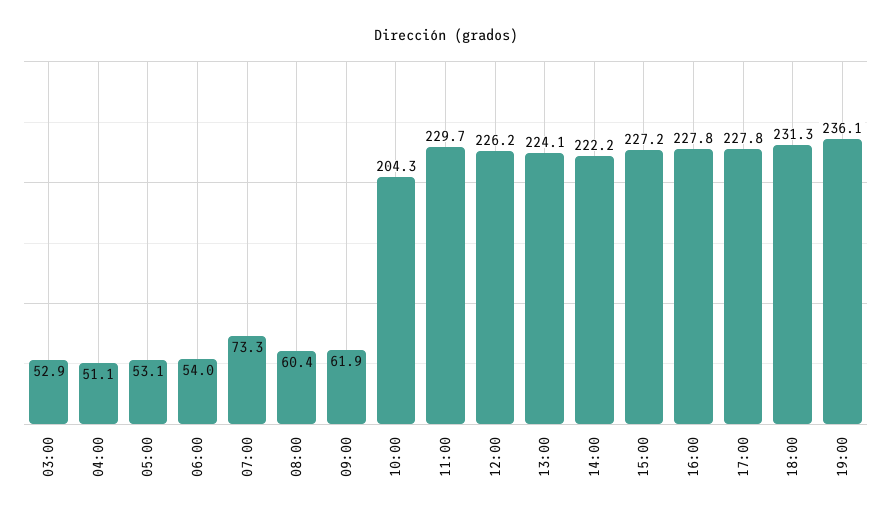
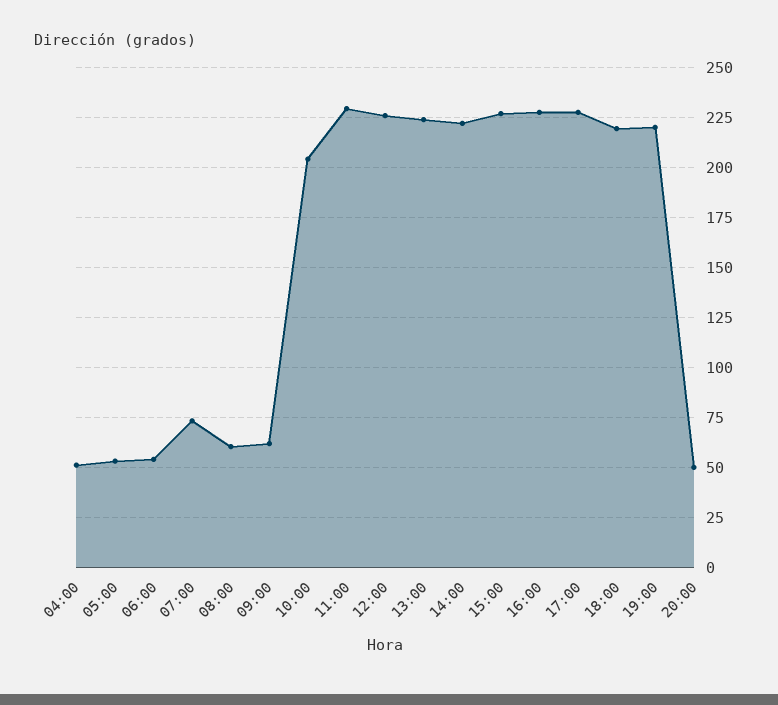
03:00: 52.9 -> none
18:00: 231.3 -> 220
19:00: 236.1 -> 220
20:00: none -> 50

